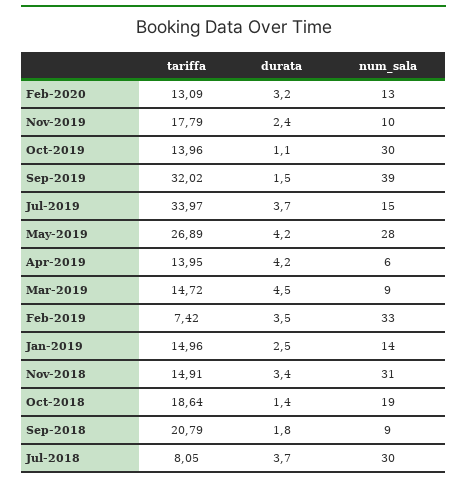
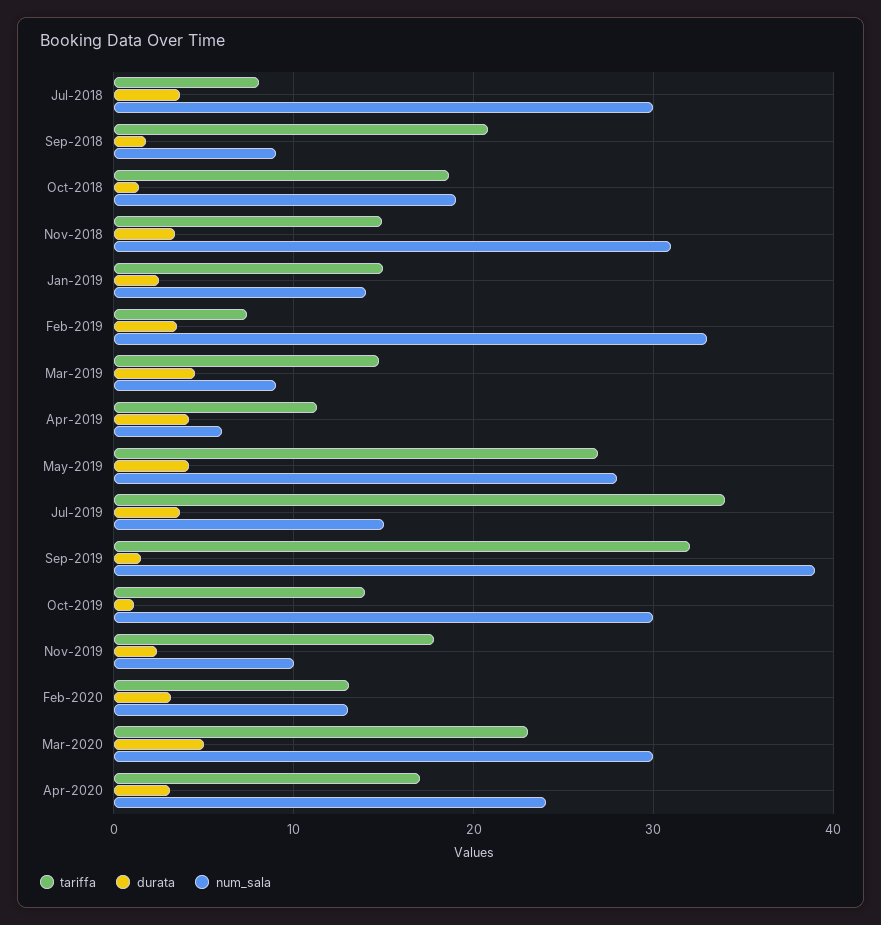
tariffa, Apr-2019: 13.95 -> 11
tariffa, Mar-2020: none -> 23
durata, Mar-2020: none -> 5
num_sala, Mar-2020: none -> 30
tariffa, Apr-2020: none -> 17
durata, Apr-2020: none -> 3
num_sala, Apr-2020: none -> 24

